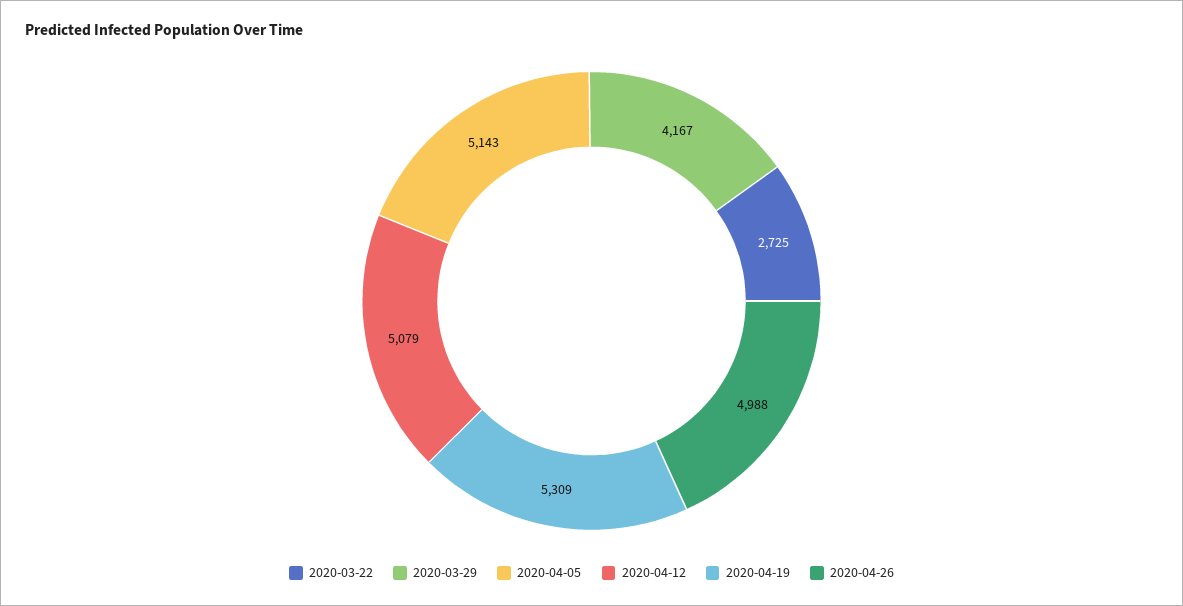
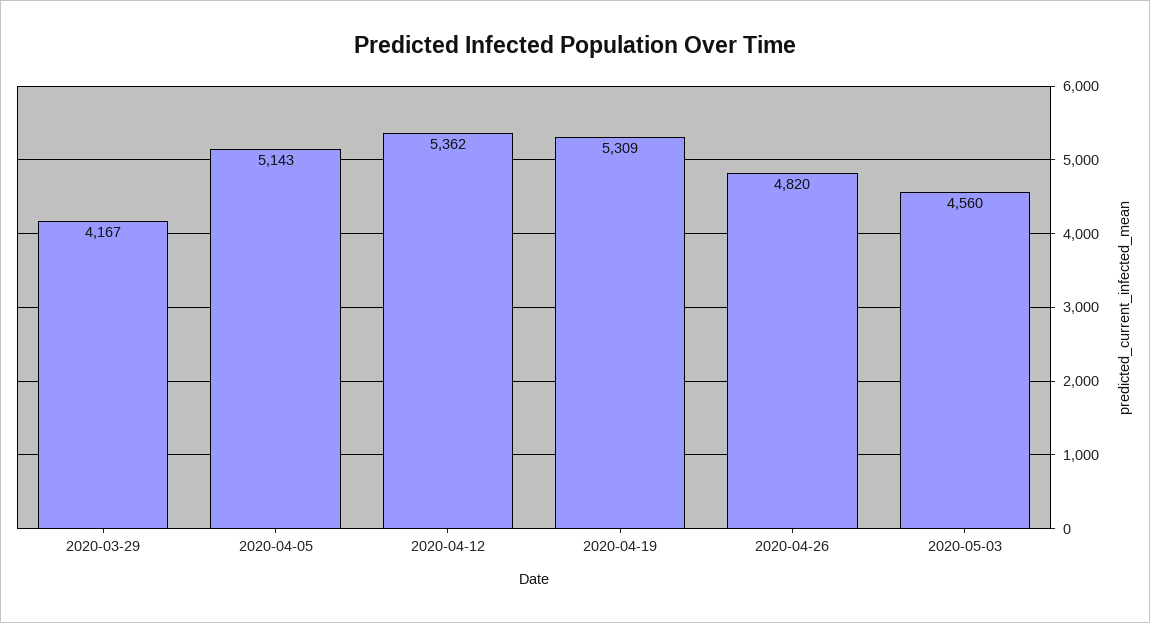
2020-03-22: 2725 -> none
2020-04-12: 5079 -> 5362
2020-04-26: 4988 -> 4820
2020-05-03: none -> 4560

